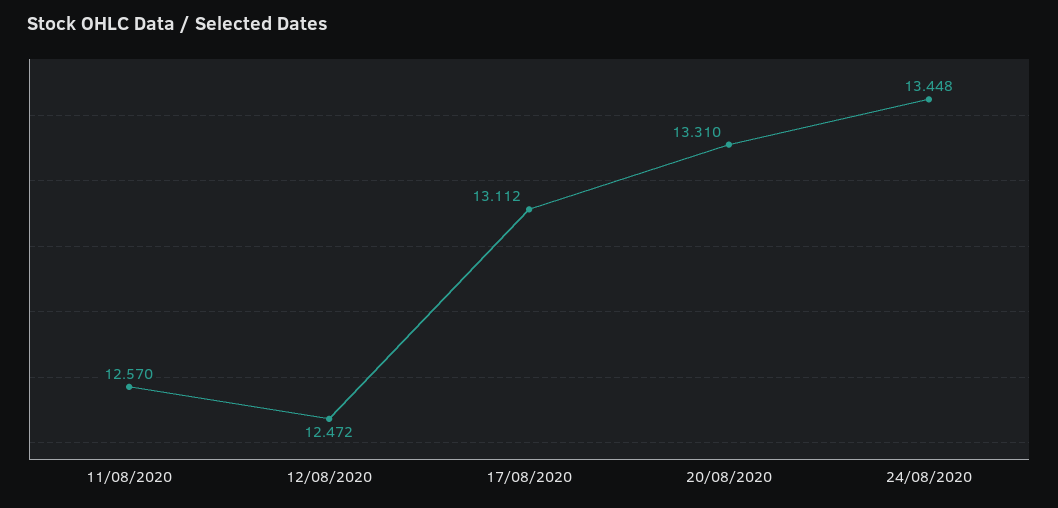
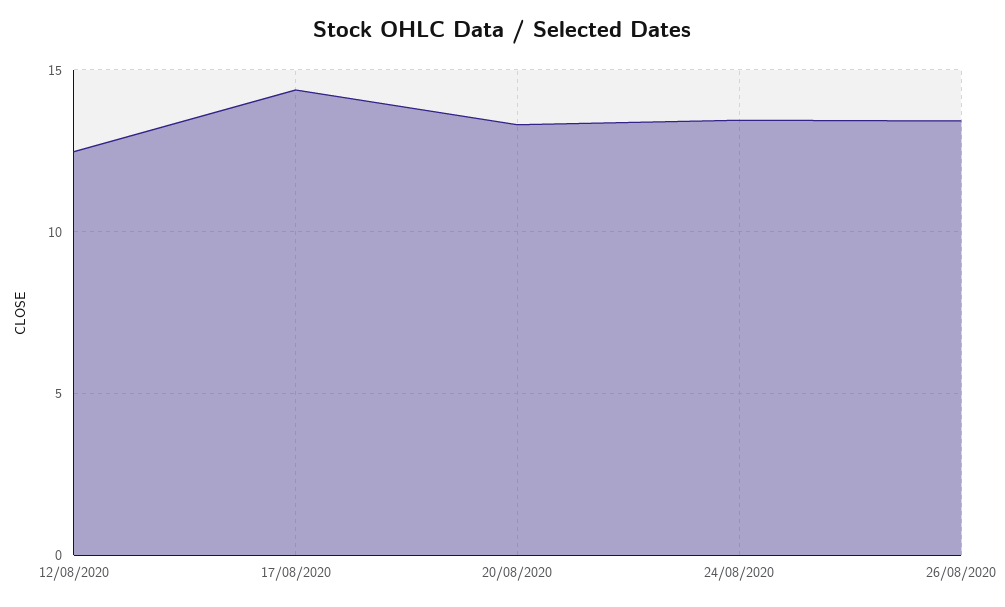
11/08/2020: 12.57 -> none
17/08/2020: 13.112 -> 14.5
26/08/2020: none -> 13.5

